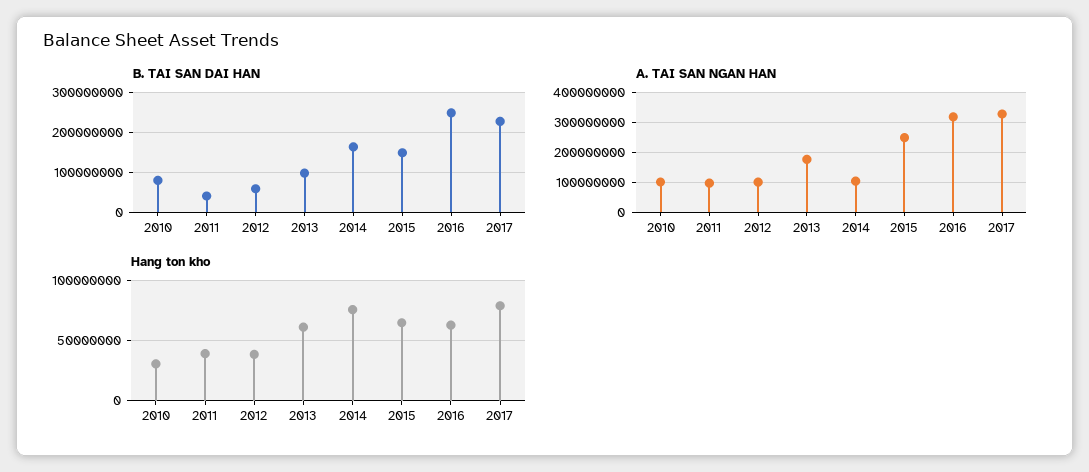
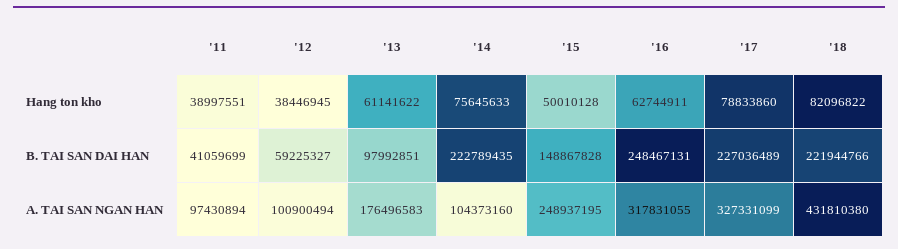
B. TAI SAN DAI HAN, 2010: 80000000 -> none
B. TAI SAN DAI HAN, 2014: 160000000 -> 222789435
A. TAI SAN NGAN HAN, 2010: 100000000 -> none
Hang ton kho, 2010: 30000000 -> none
Hang ton kho, 2015: 65000000 -> 50010128
Hang ton kho, '18: none -> 82096822
B. TAI SAN DAI HAN, '18: none -> 221944766
A. TAI SAN NGAN HAN, '18: none -> 431810380

